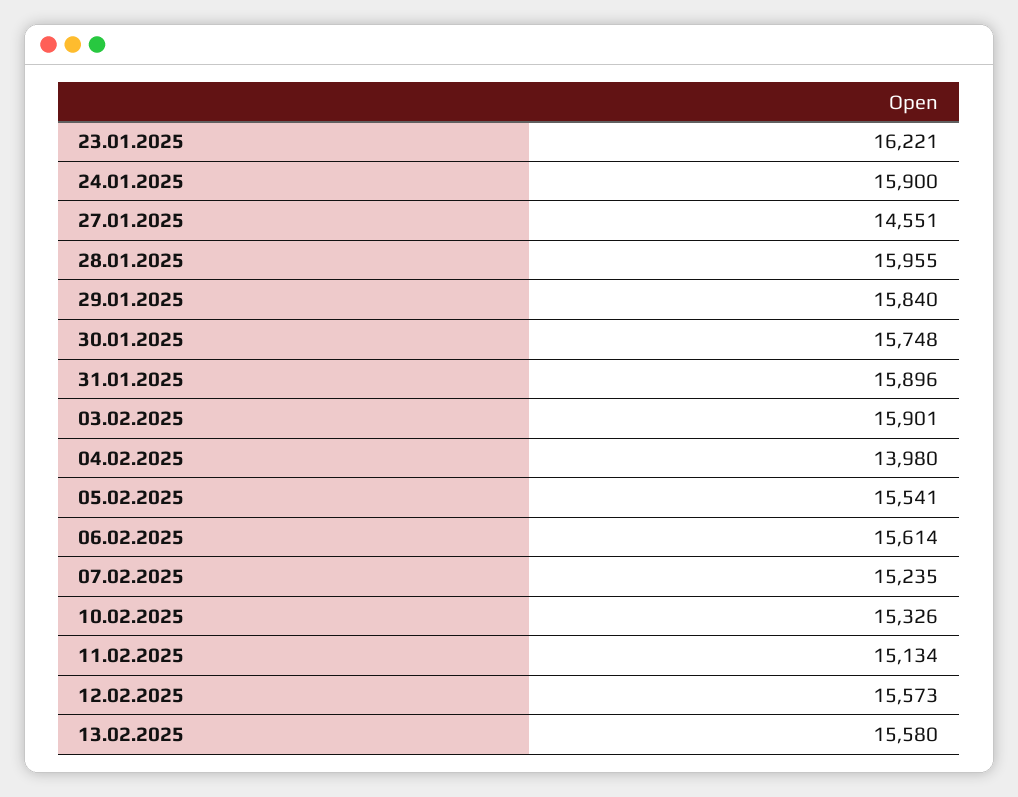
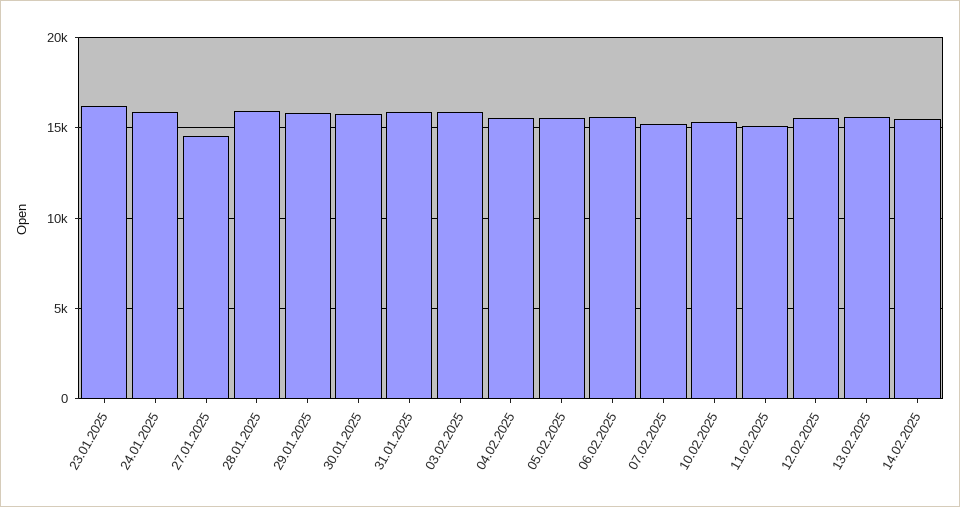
04.02.2025: 13980 -> 15500
14.02.2025: none -> 15500

